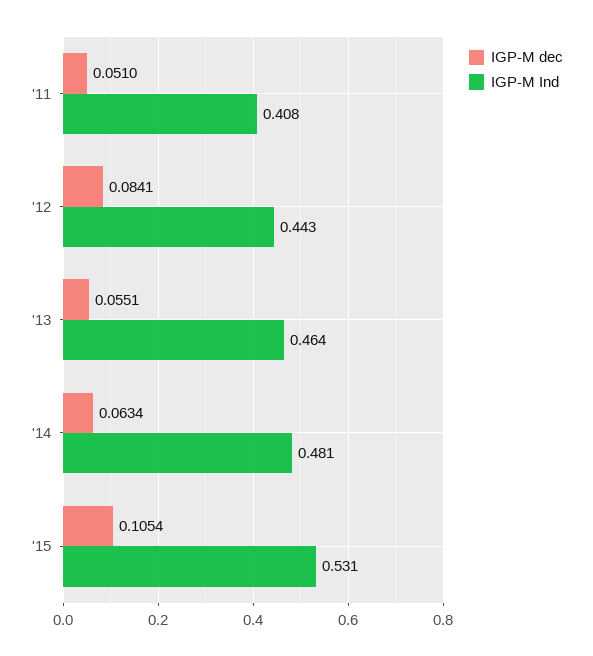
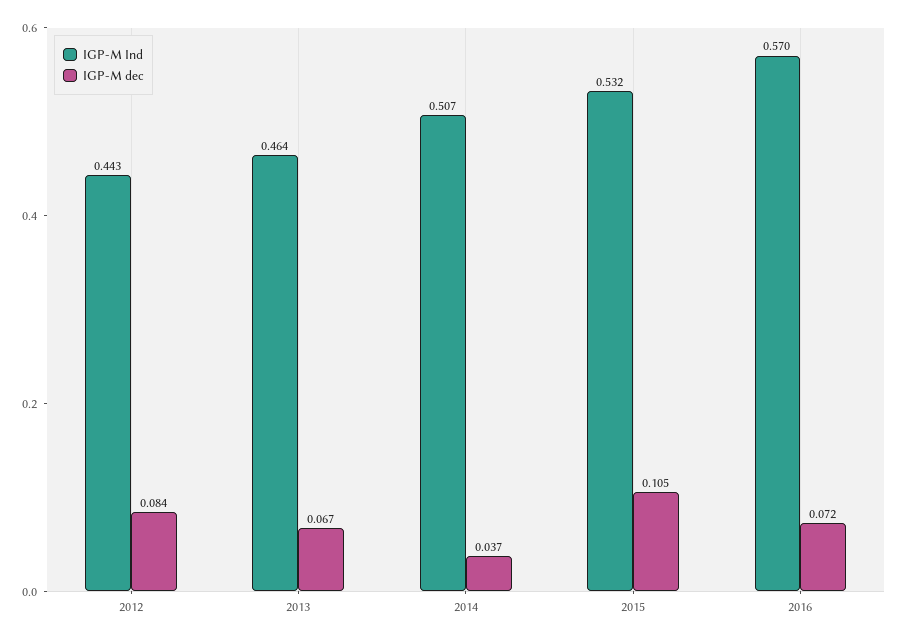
IGP-M dec, '11: 0.051 -> none
IGP-M Ind, '11: 0.408 -> none
IGP-M dec, '13: 0.0551 -> 0.067
IGP-M dec, '14: 0.0634 -> 0.037
IGP-M Ind, '14: 0.481 -> 0.507
IGP-M Ind, '15: 0.531 -> 0.532
IGP-M Ind, 2016: none -> 0.57
IGP-M dec, 2016: none -> 0.072

